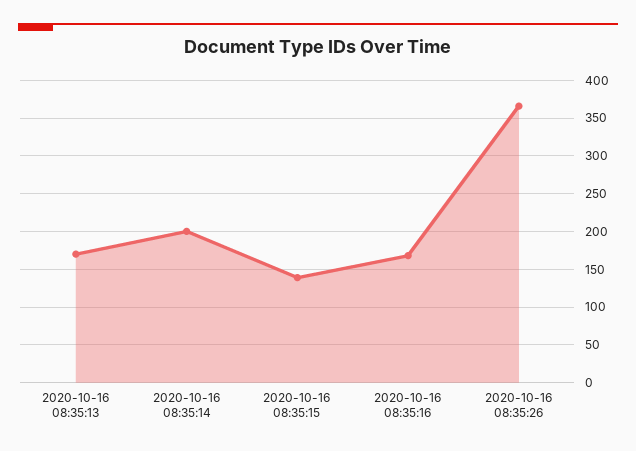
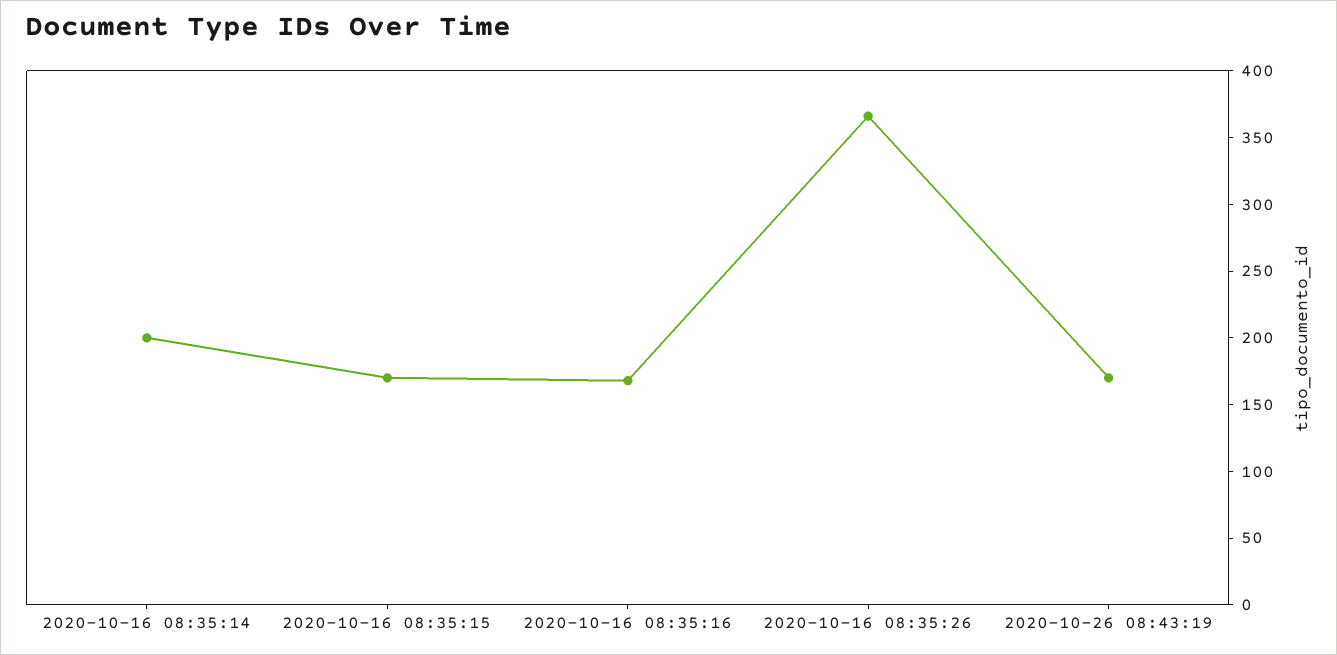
2020-10-16 08:35:13: 170 -> none
2020-10-16 08:35:15: 140 -> 170
2020-10-26 08:43:19: none -> 170

